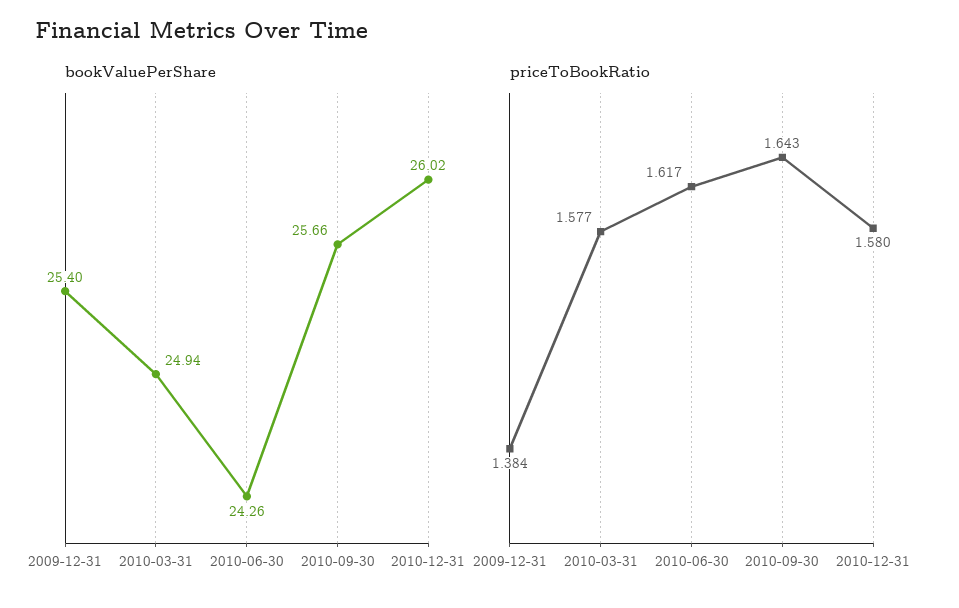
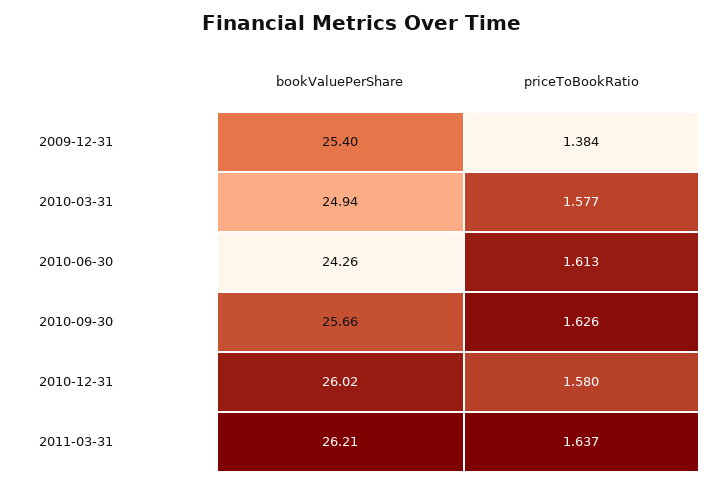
priceToBookRatio, 2010-06-30: 1.617 -> 1.613
priceToBookRatio, 2010-09-30: 1.643 -> 1.626
bookValuePerShare, 2011-03-31: none -> 26.21
priceToBookRatio, 2011-03-31: none -> 1.637

